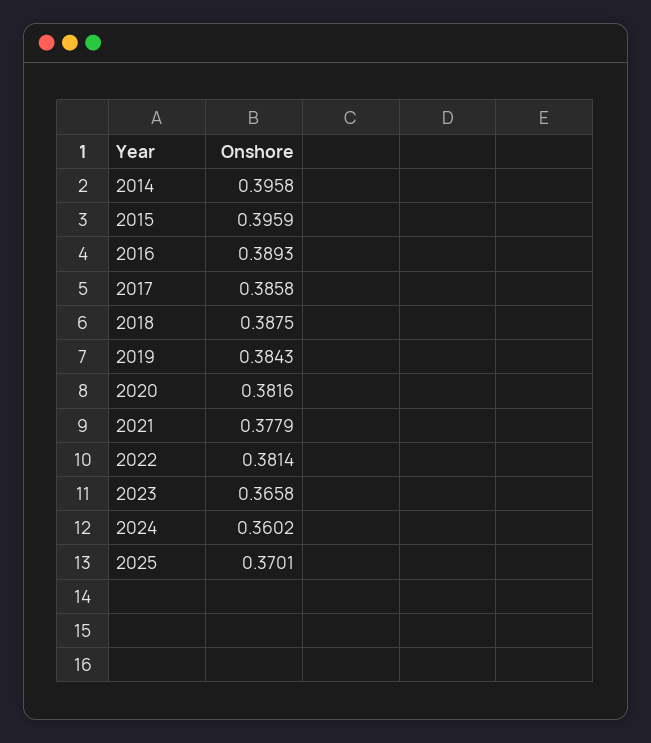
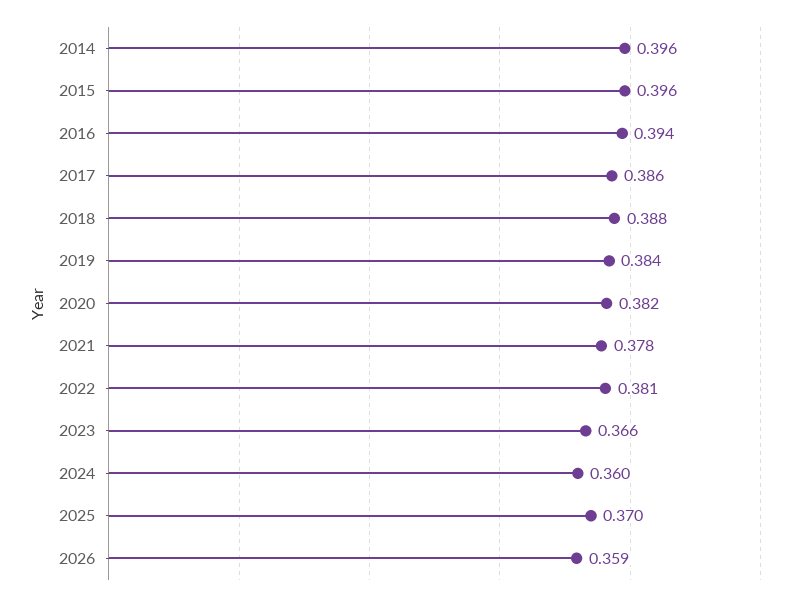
2016: 0.3893 -> 0.394
2026: none -> 0.359

